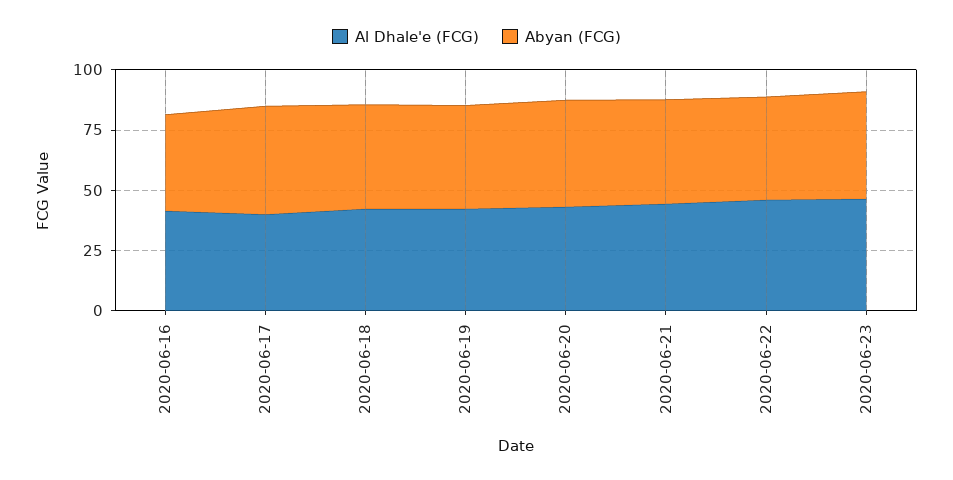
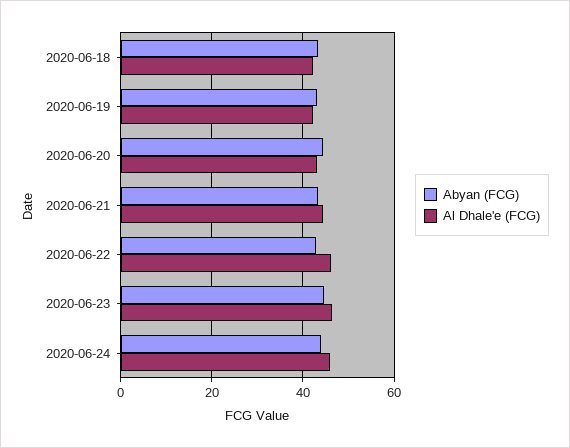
Al Dhale'e (FCG), 2020-06-16: 40 -> none
Abyan (FCG), 2020-06-16: 40 -> none
Al Dhale'e (FCG), 2020-06-17: 40 -> none
Abyan (FCG), 2020-06-17: 45 -> none
Abyan (FCG), 2020-06-24: none -> 44
Al Dhale'e (FCG), 2020-06-24: none -> 46

